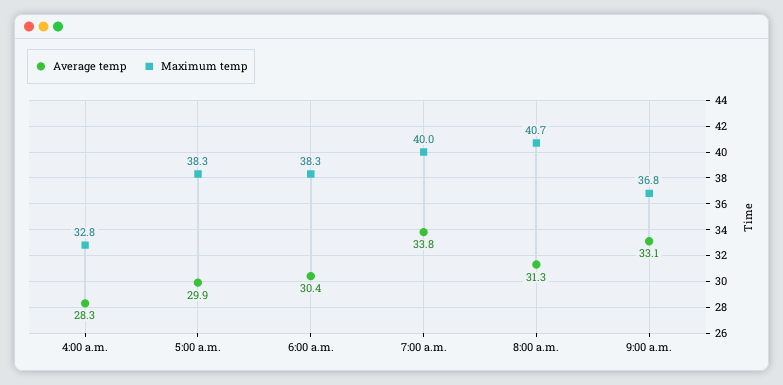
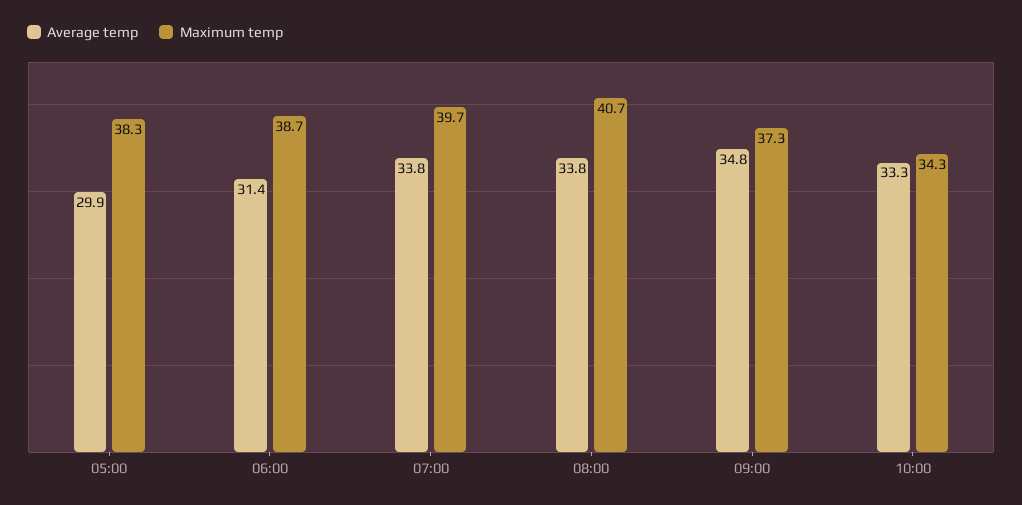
Average temp, 4:00 a.m.: 28.3 -> none
Maximum temp, 4:00 a.m.: 32.8 -> none
Average temp, 6:00 a.m.: 30.4 -> 31.4
Maximum temp, 6:00 a.m.: 38.3 -> 38.7
Maximum temp, 7:00 a.m.: 40 -> 39.7
Average temp, 8:00 a.m.: 31.3 -> 33.8
Average temp, 9:00 a.m.: 33.1 -> 34.8
Maximum temp, 9:00 a.m.: 36.8 -> 37.3
Average temp, 10:00: none -> 33.3
Maximum temp, 10:00: none -> 34.3

